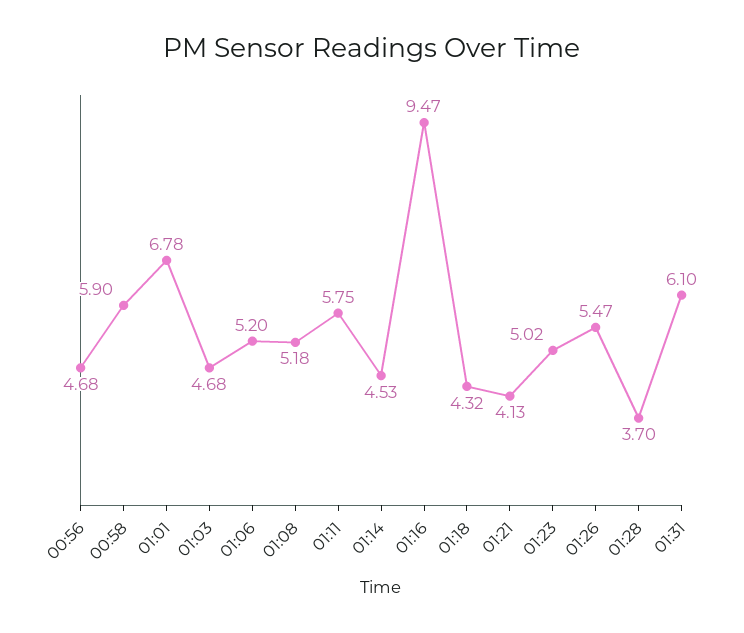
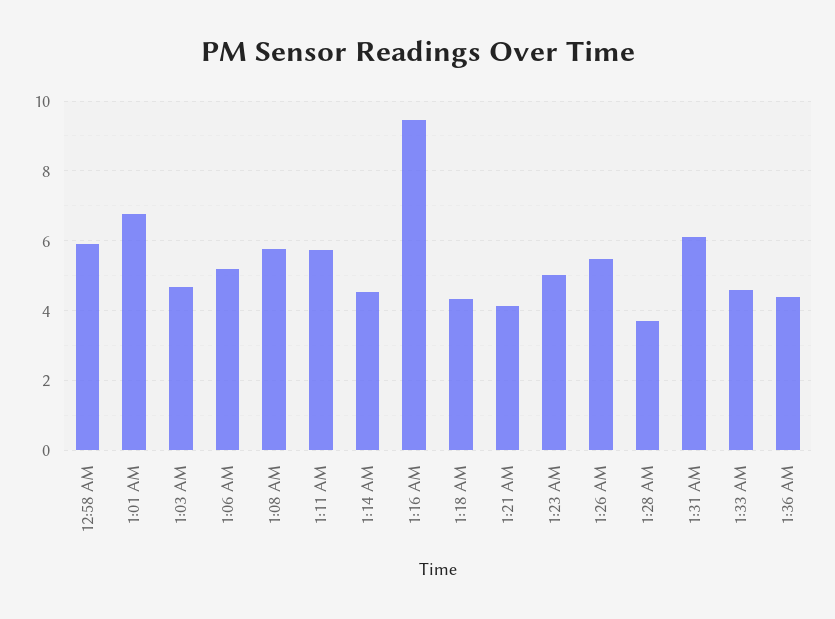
00:56: 4.68 -> none
01:08: 5.18 -> 5.8
1:33 AM: none -> 4.6
1:36 AM: none -> 4.4

